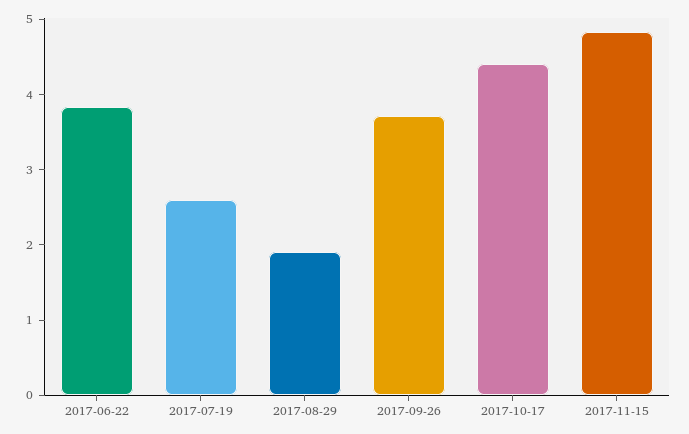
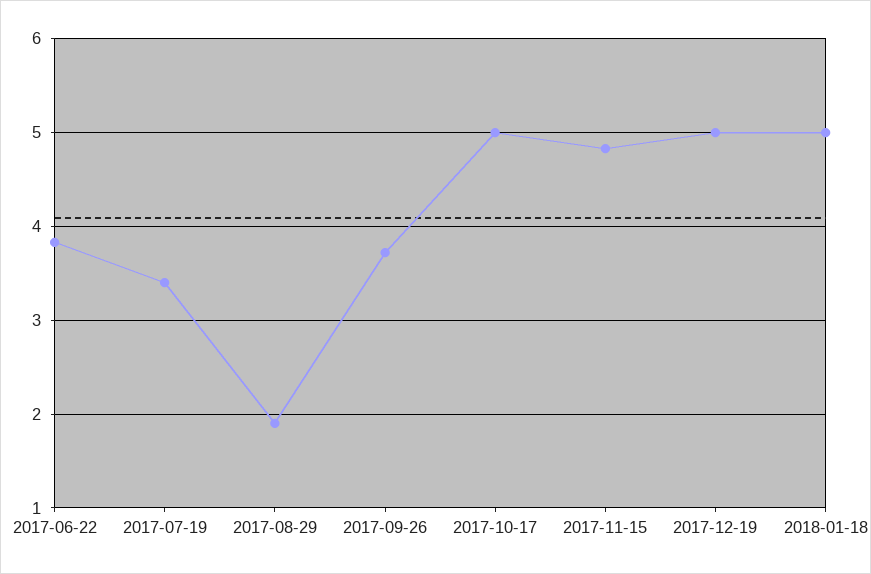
2017-07-19: 2.6 -> 3.4
2017-10-17: 4.4 -> 5
2017-12-19: none -> 5
2018-01-18: none -> 5

